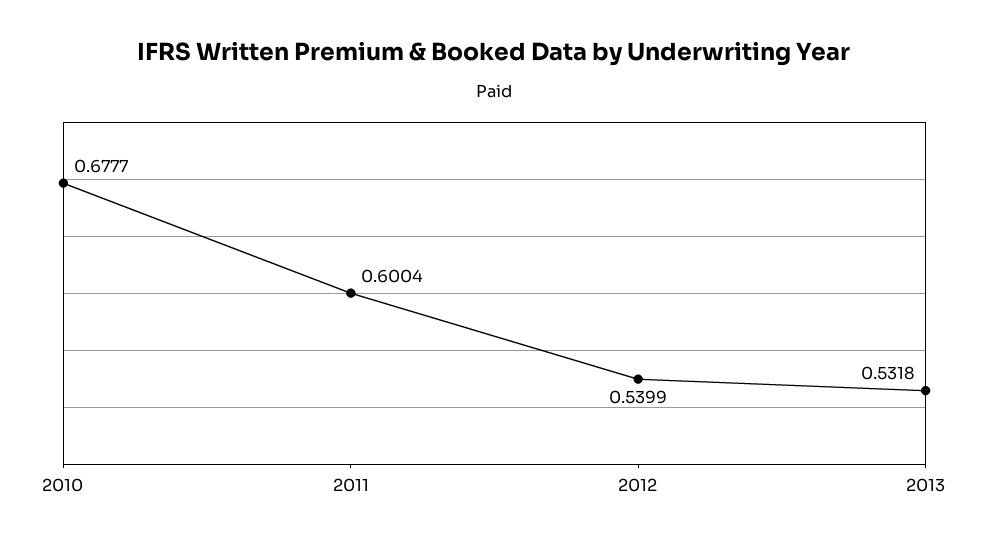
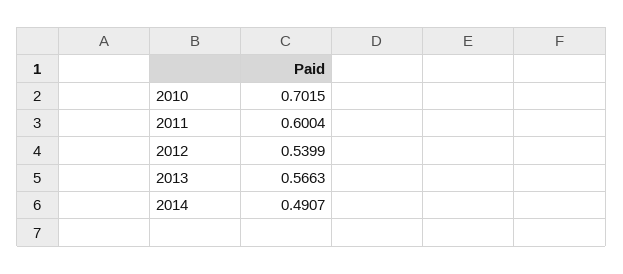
2010: 0.6777 -> 0.7015
2013: 0.5318 -> 0.5663
2014: none -> 0.4907

